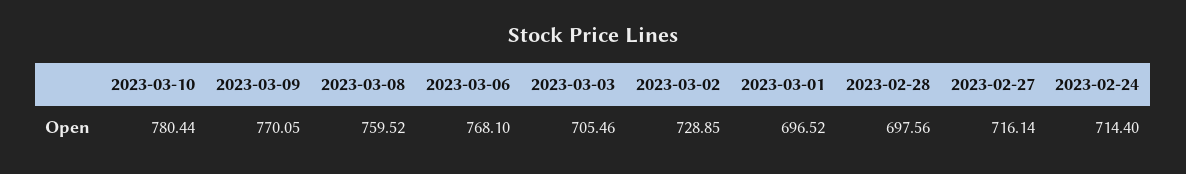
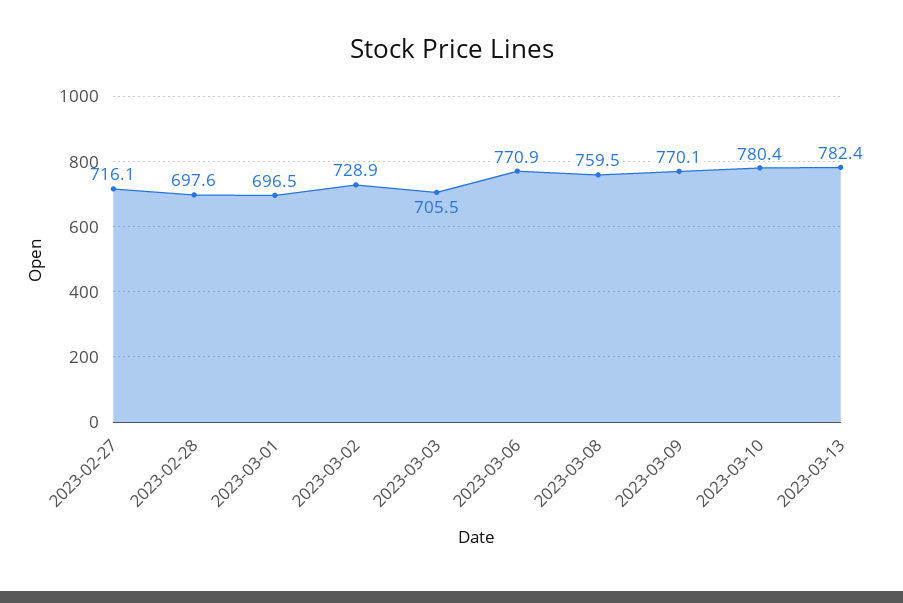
2023-03-06: 768.1 -> 770.9
2023-02-24: 714.4 -> none
2023-03-13: none -> 782.4

